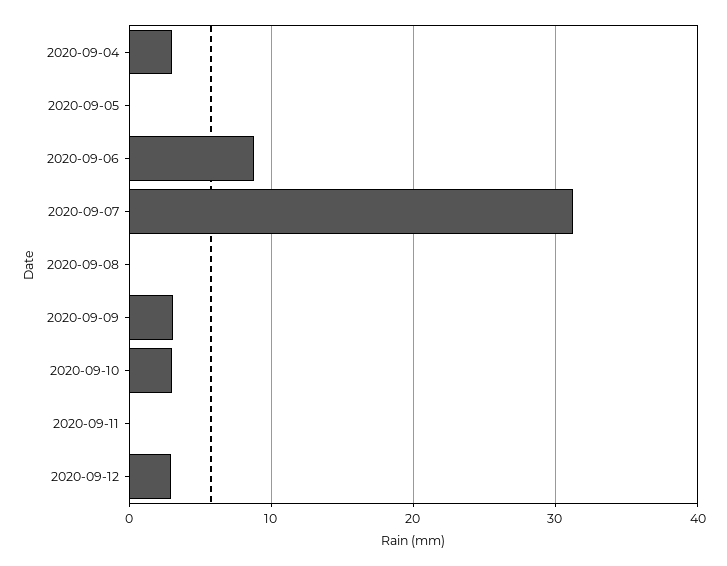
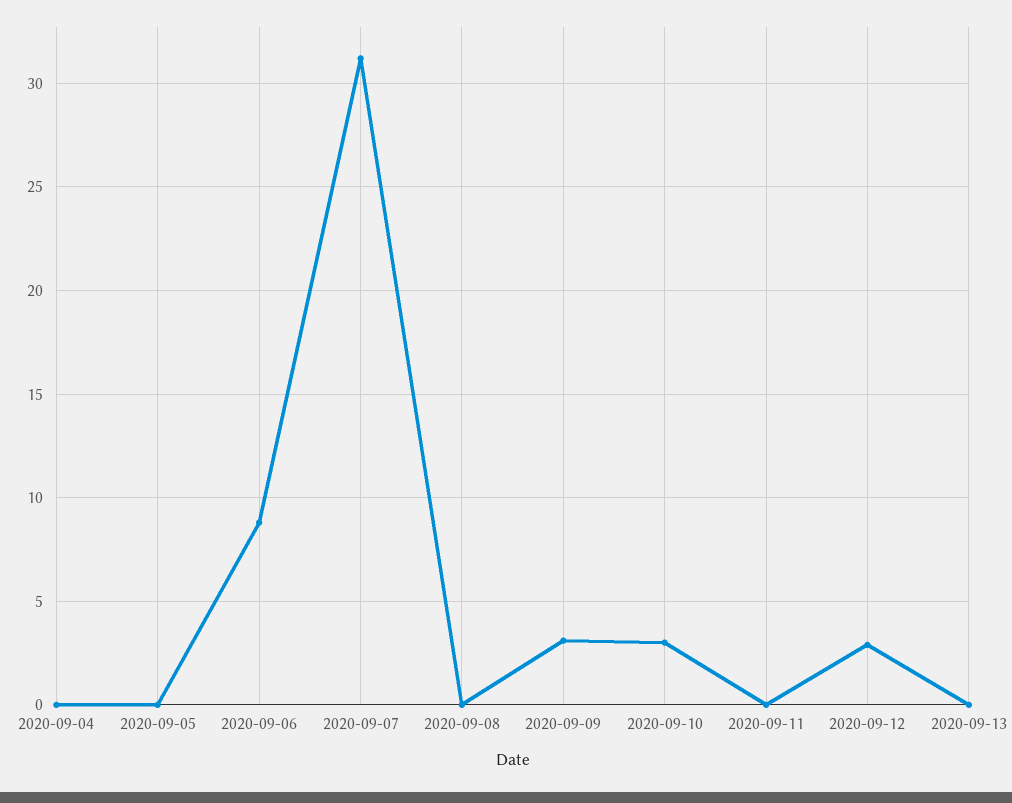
2020-09-04: 3 -> 0
2020-09-13: none -> 0

